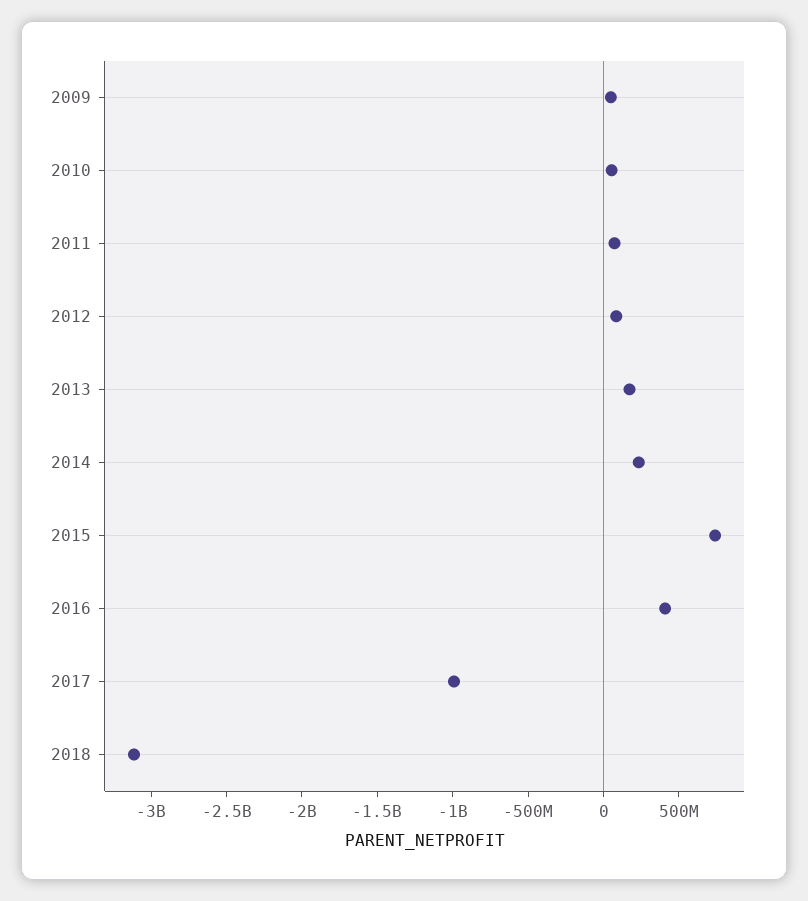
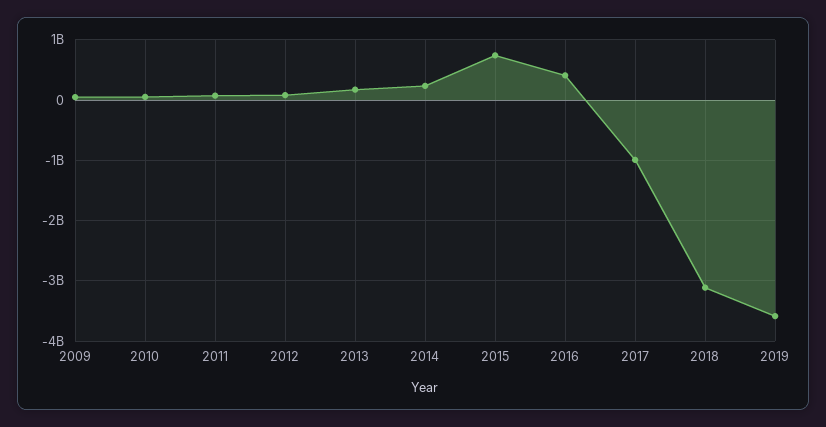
2019: none -> -3600000000

